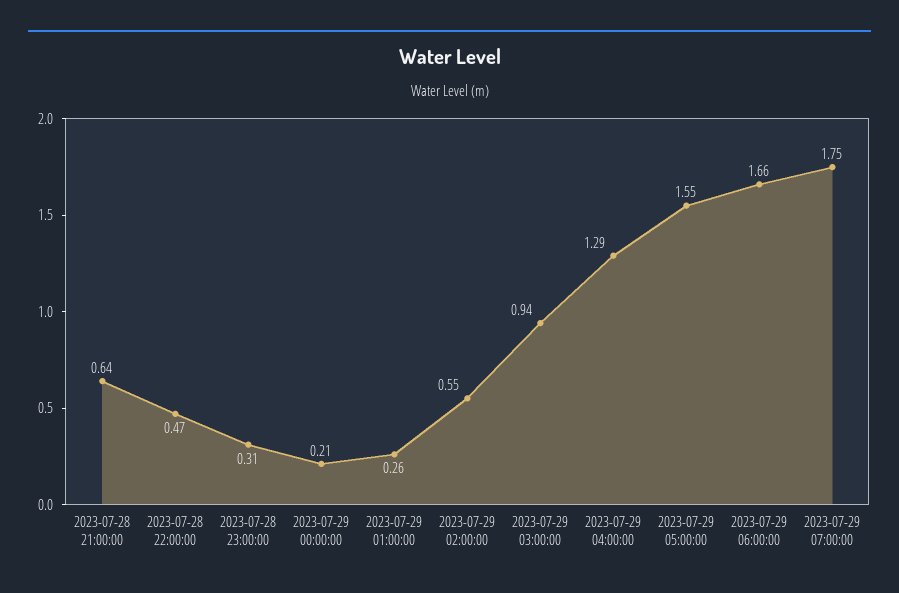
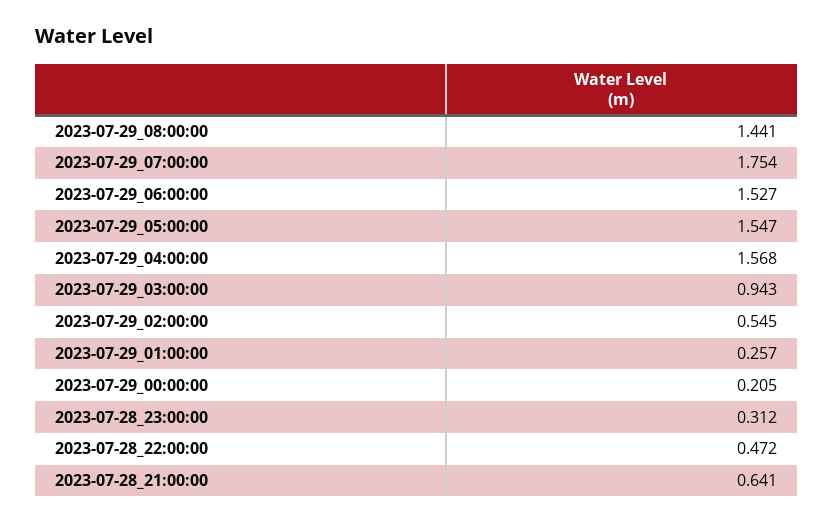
2023-07-29 04:00:00: 1.29 -> 1.568
2023-07-29 06:00:00: 1.66 -> 1.527
2023-07-29_08:00:00: none -> 1.441

